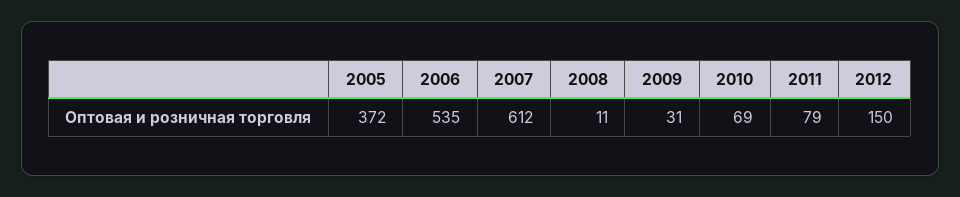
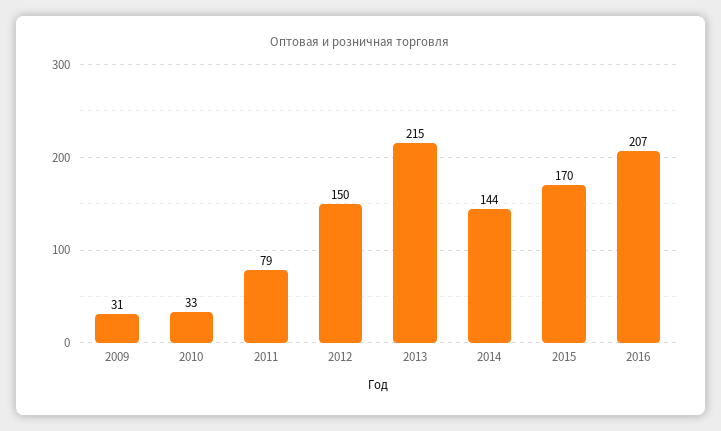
2005: 372 -> none
2006: 535 -> none
2007: 612 -> none
2008: 11 -> none
2010: 69 -> 33
2013: none -> 215
2014: none -> 144
2015: none -> 170
2016: none -> 207

